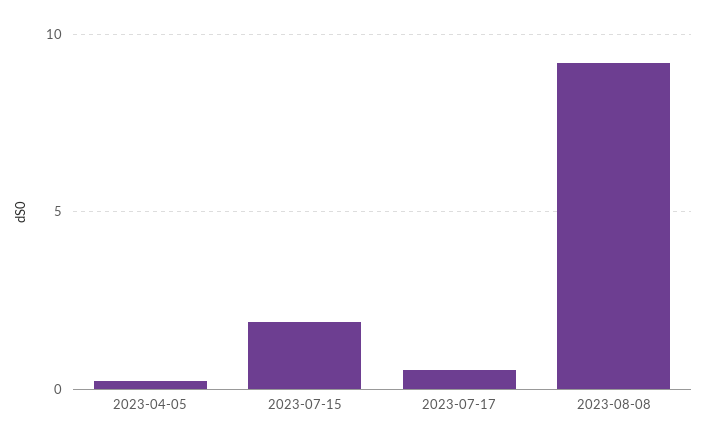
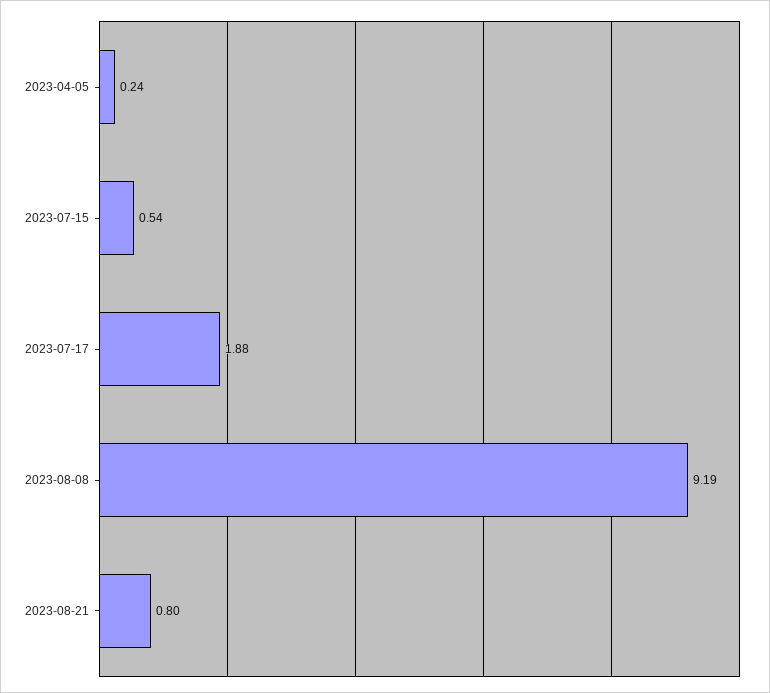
2023-07-15: 2 -> 0.54
2023-07-17: 0.5 -> 1.88
2023-08-21: none -> 0.8

